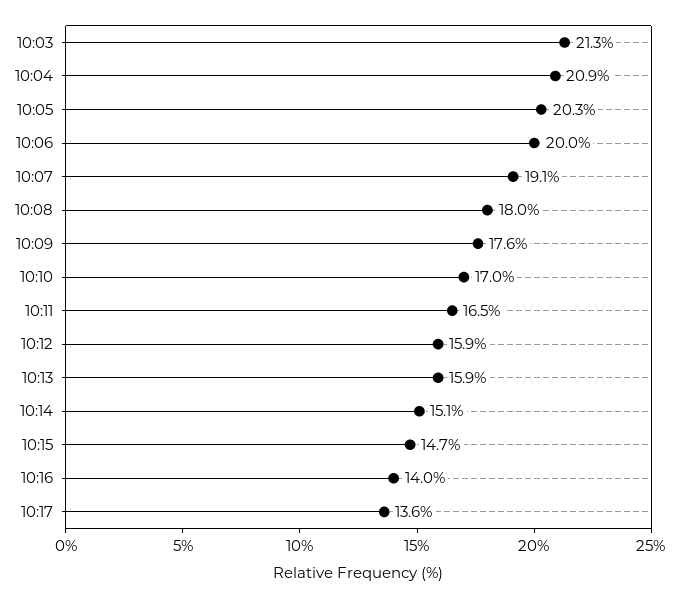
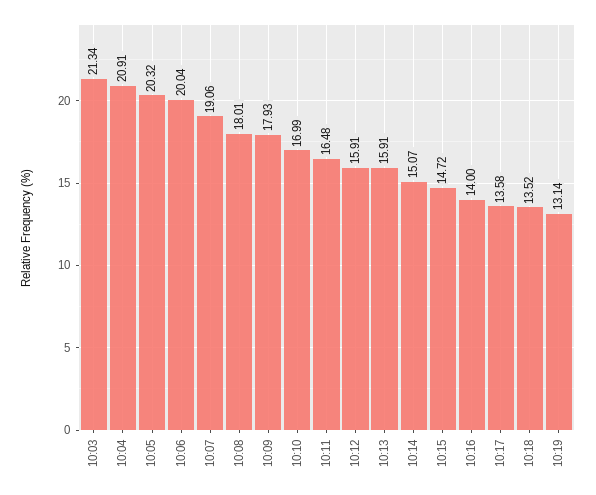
10:09: 17.6 -> 17.93
10:18: none -> 13.52
10:19: none -> 13.14

